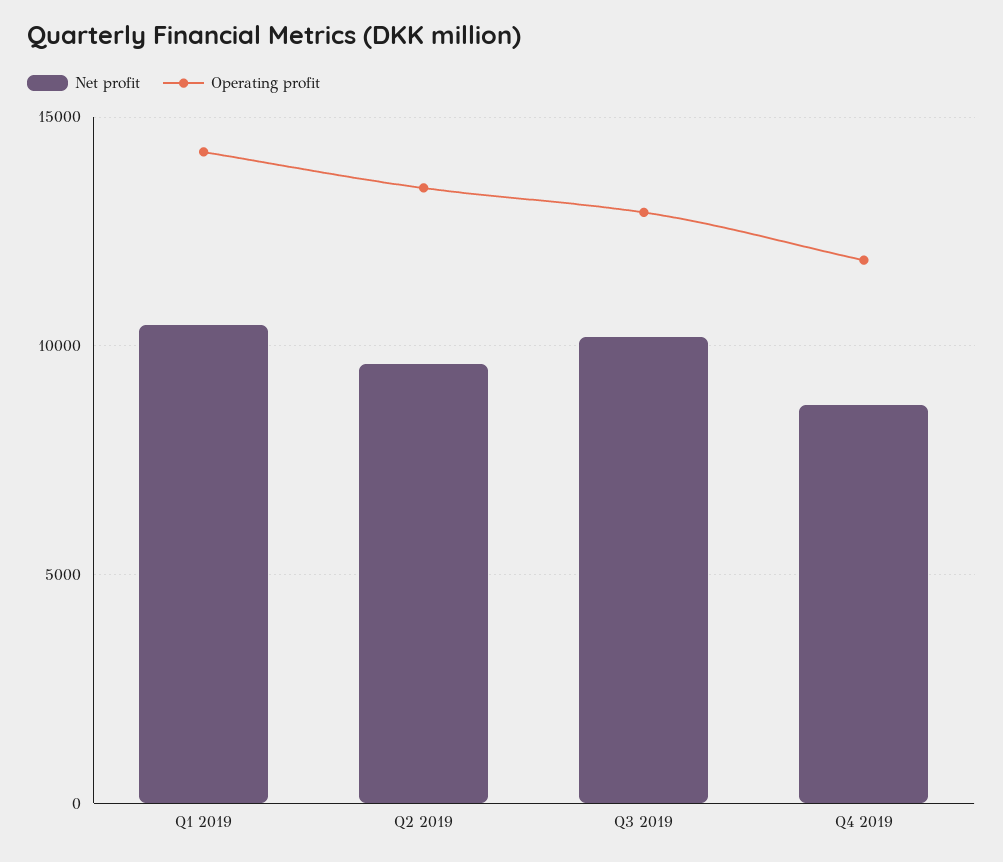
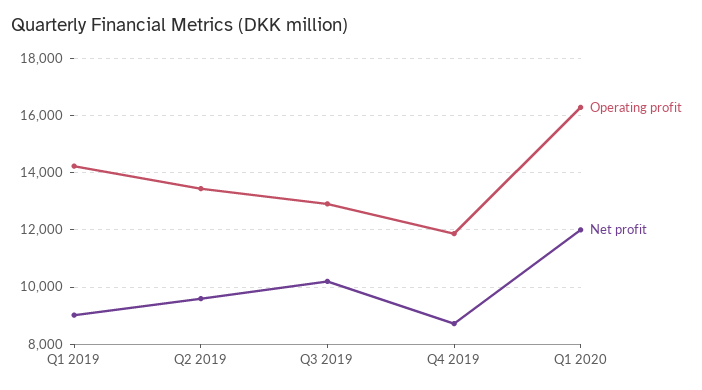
Net profit, Q1 2019: 10500 -> 9000
Operating profit, Q1 2020: none -> 16250
Net profit, Q1 2020: none -> 12000

